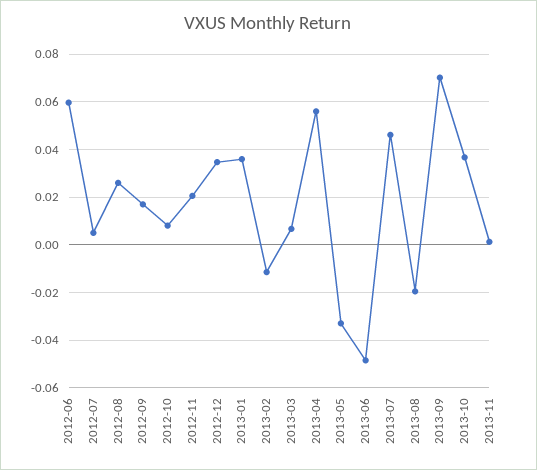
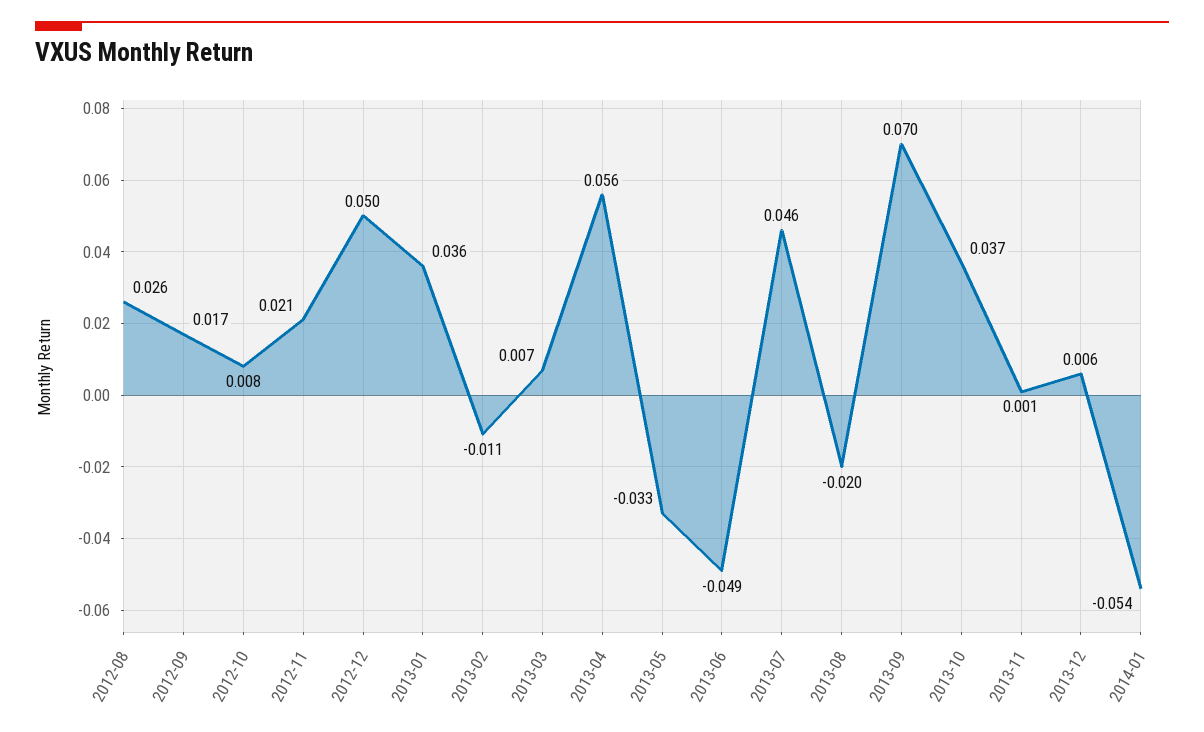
2012-06: 0.06 -> none
2012-07: 0.005 -> none
2012-12: 0.035 -> 0.05
2013-12: none -> 0.006
2014-01: none -> -0.054

